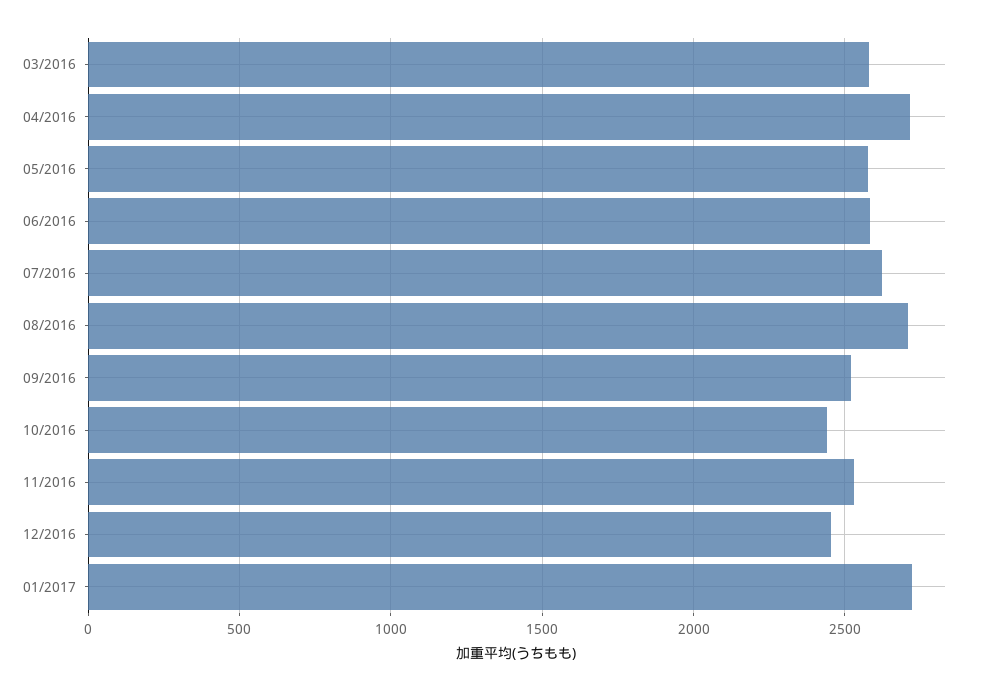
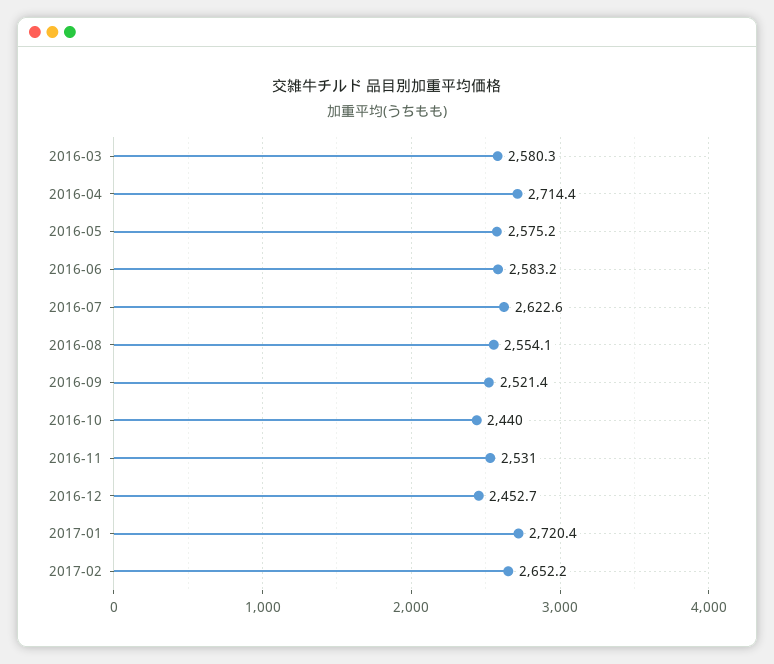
08/2016: 2700 -> 2554.1
2017-02: none -> 2652.2

